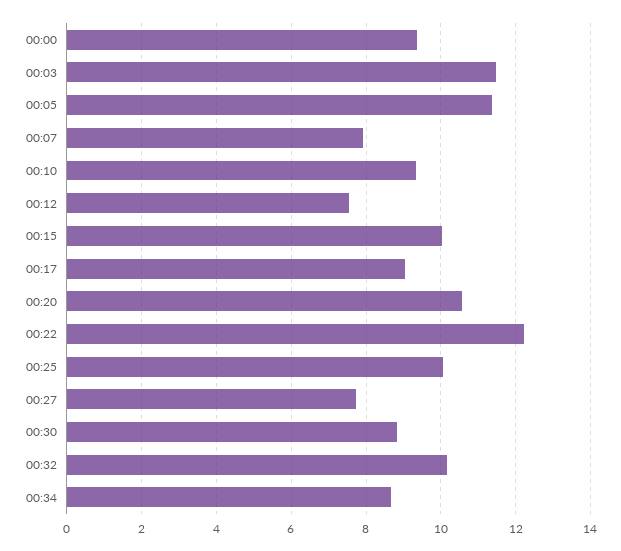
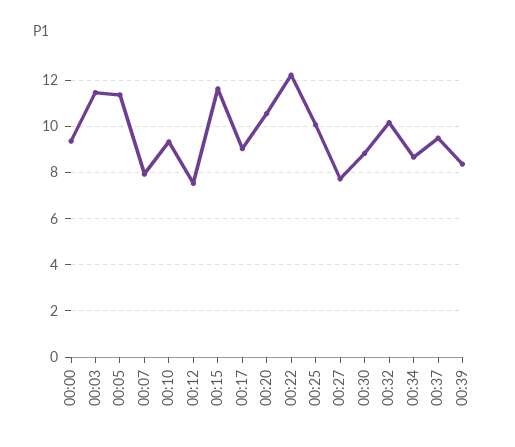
00:15: 10 -> 11.5
00:37: none -> 9.5
00:39: none -> 8.5

